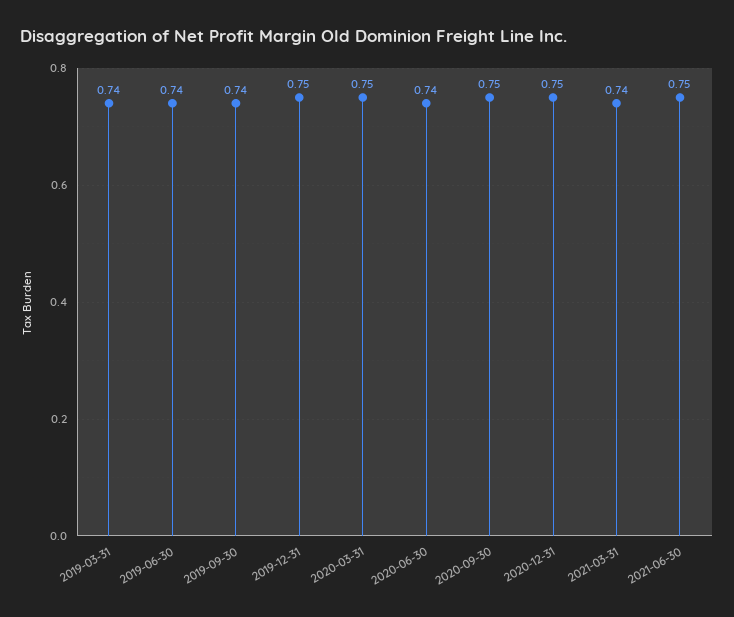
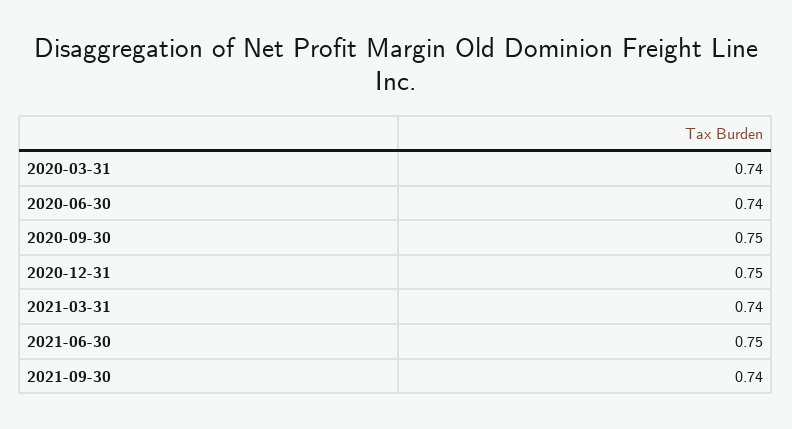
2019-03-31: 0.74 -> none
2019-06-30: 0.74 -> none
2019-09-30: 0.74 -> none
2019-12-31: 0.75 -> none
2020-03-31: 0.75 -> 0.74
2021-09-30: none -> 0.74

